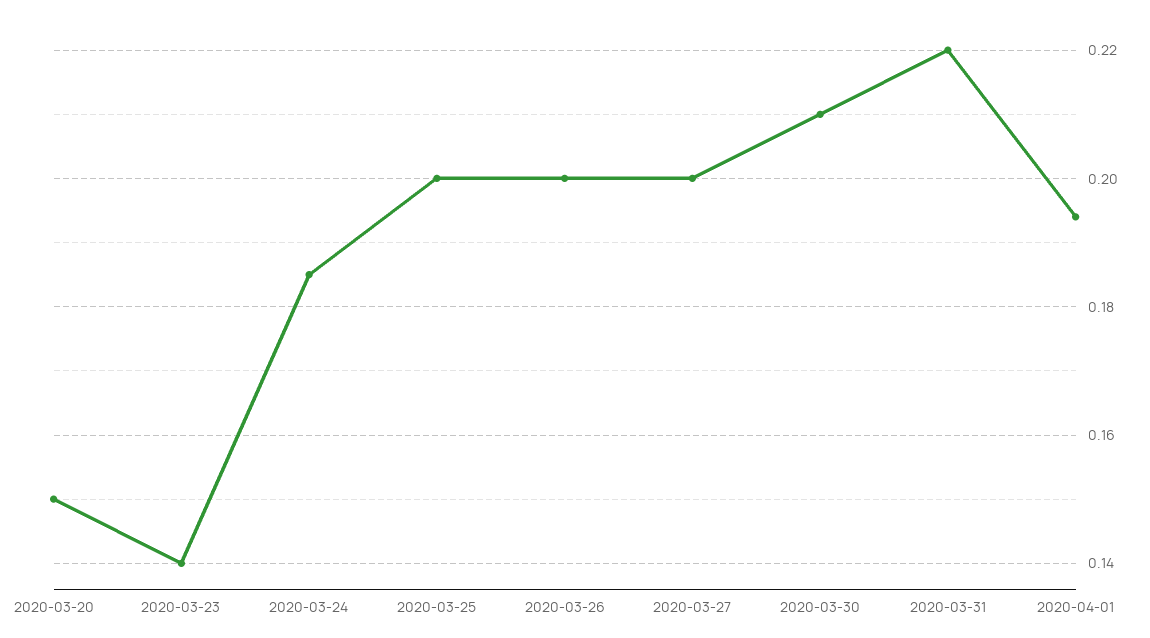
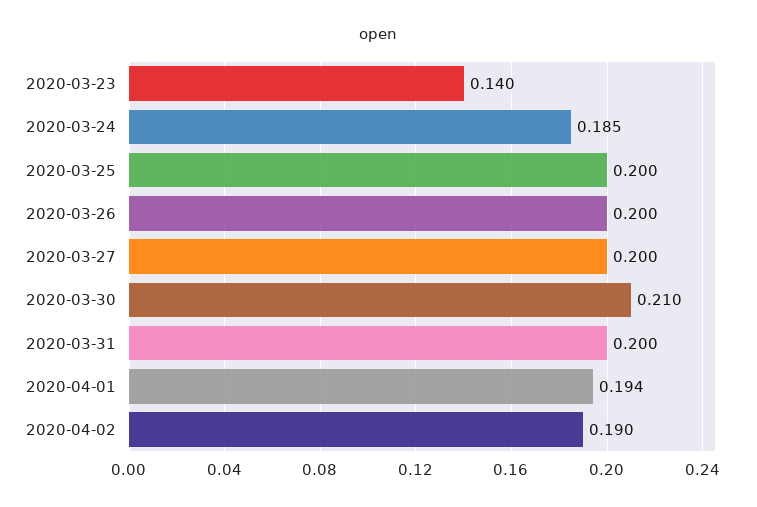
2020-03-20: 0.15 -> none
2020-03-31: 0.22 -> 0.2
2020-04-02: none -> 0.19

